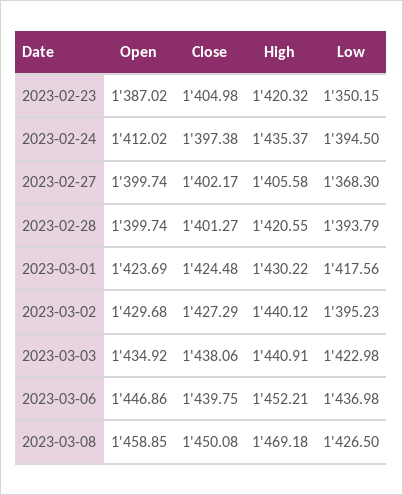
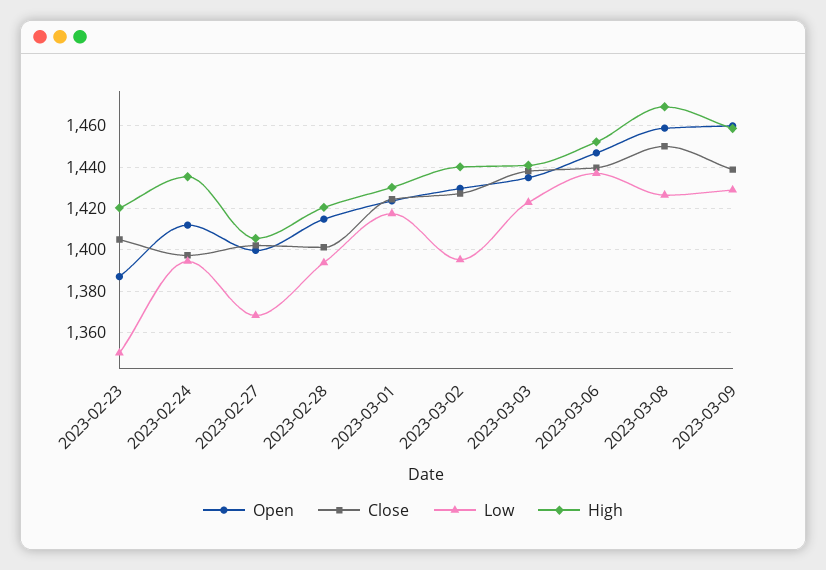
Open, 2023-02-28: 1399.74 -> 1415
Open, 2023-03-09: none -> 1460
Close, 2023-03-09: none -> 1440
Low, 2023-03-09: none -> 1430
High, 2023-03-09: none -> 1460

